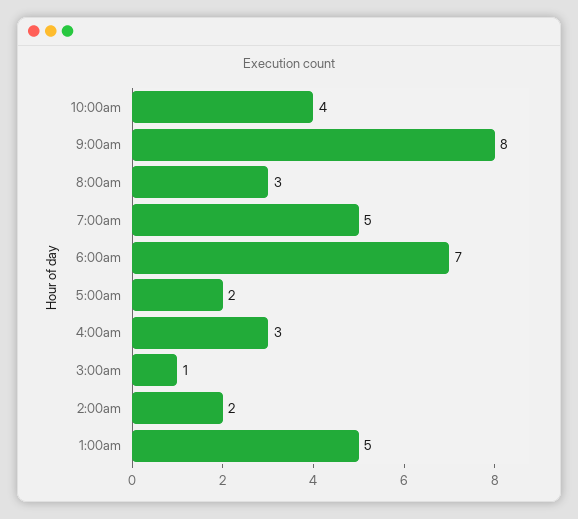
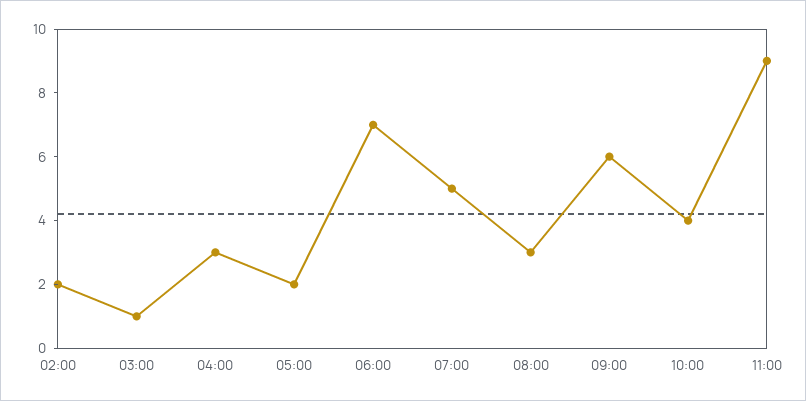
9:00am: 8 -> 6
1:00am: 5 -> none
11:00: none -> 9

